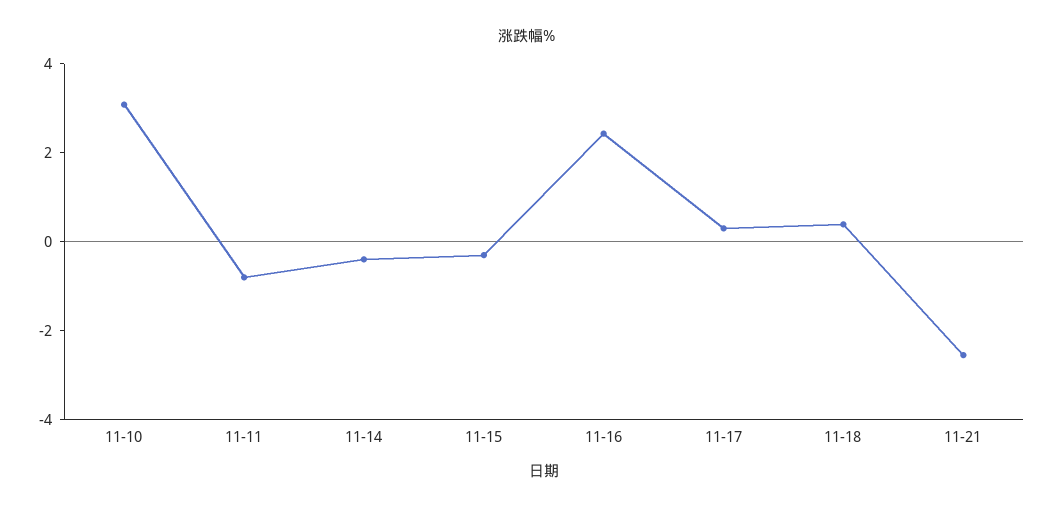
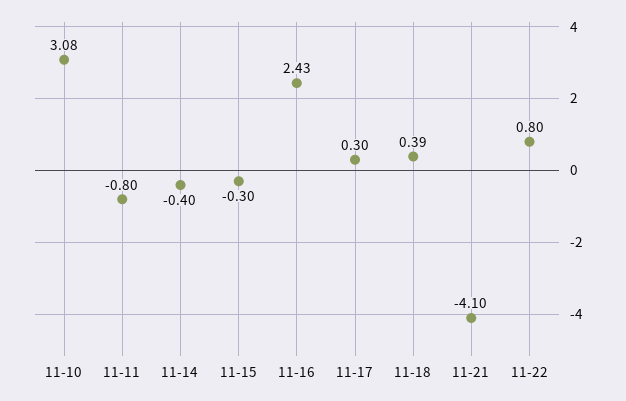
11-21: -2.5 -> -4.1
11-22: none -> 0.8

